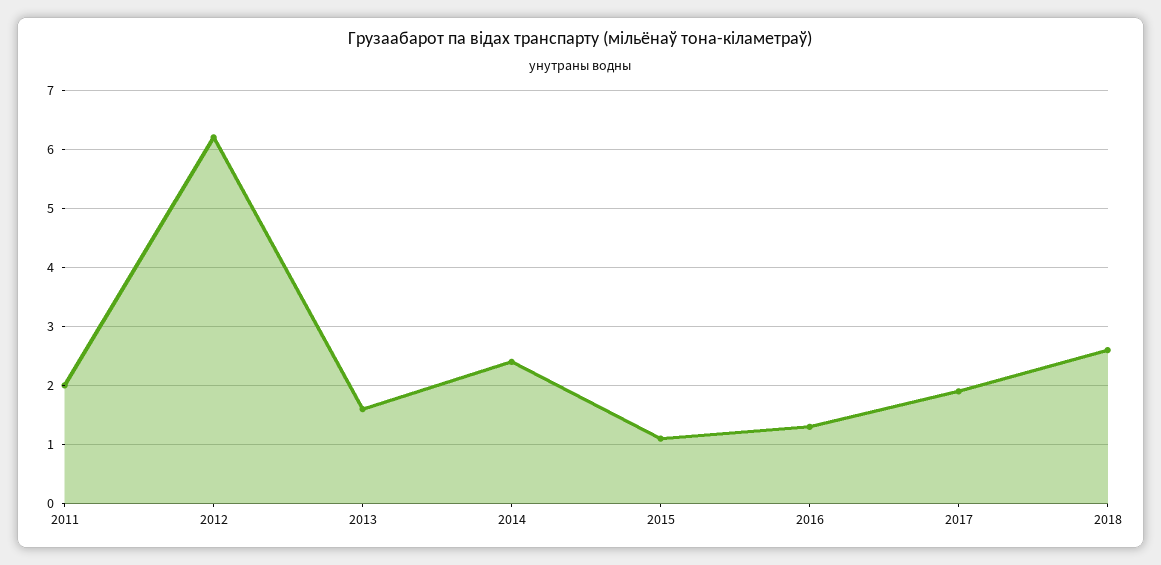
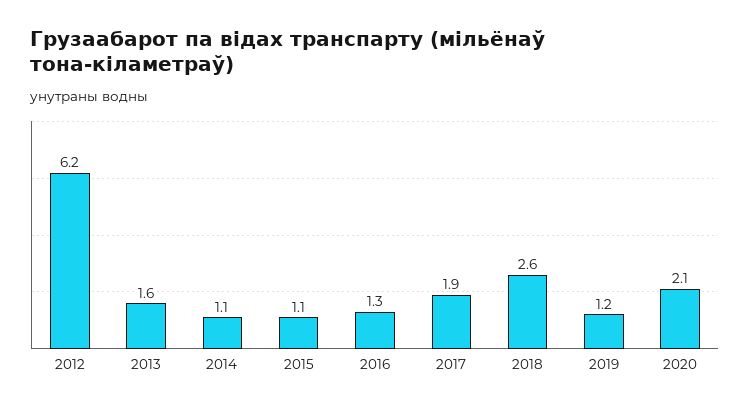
2011: 2 -> none
2014: 2.5 -> 1.1
2019: none -> 1.2
2020: none -> 2.1

